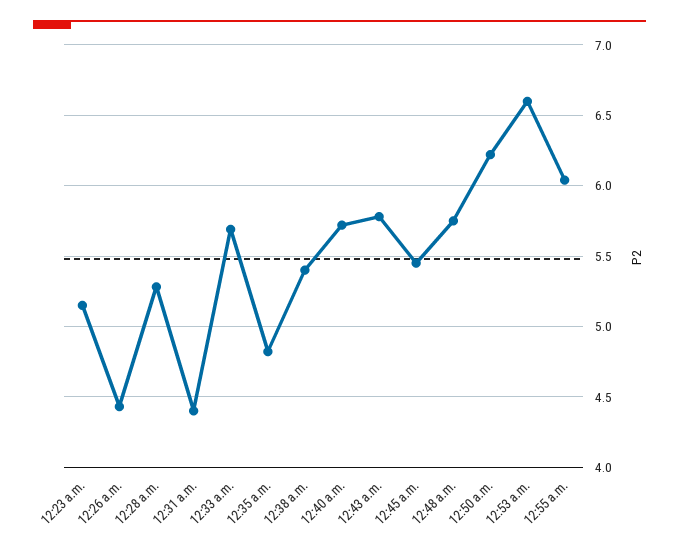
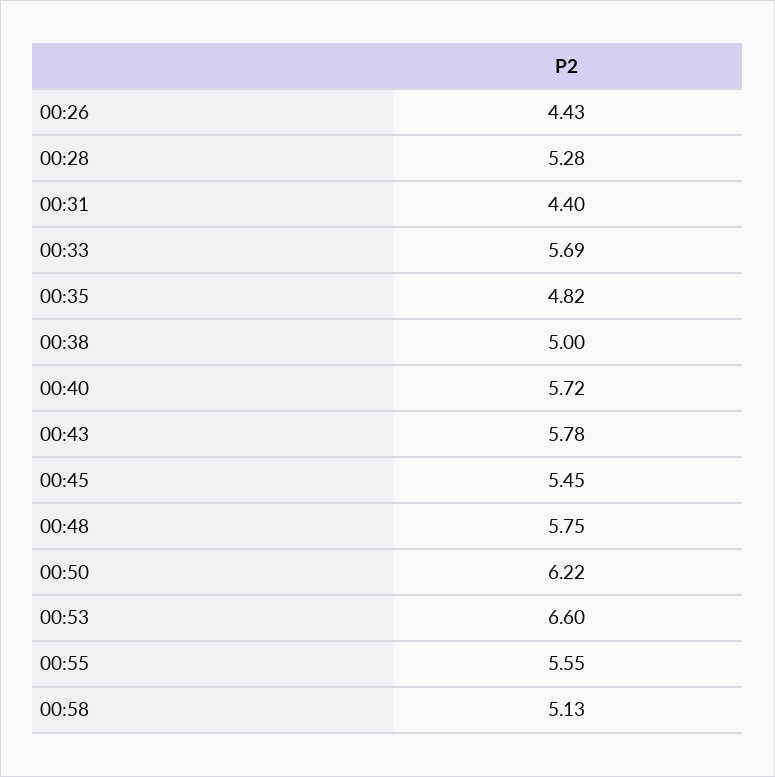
12:23 a.m.: 5.15 -> none
12:38 a.m.: 5.4 -> 5
12:55 a.m.: 6.05 -> 5.55
00:58: none -> 5.13

